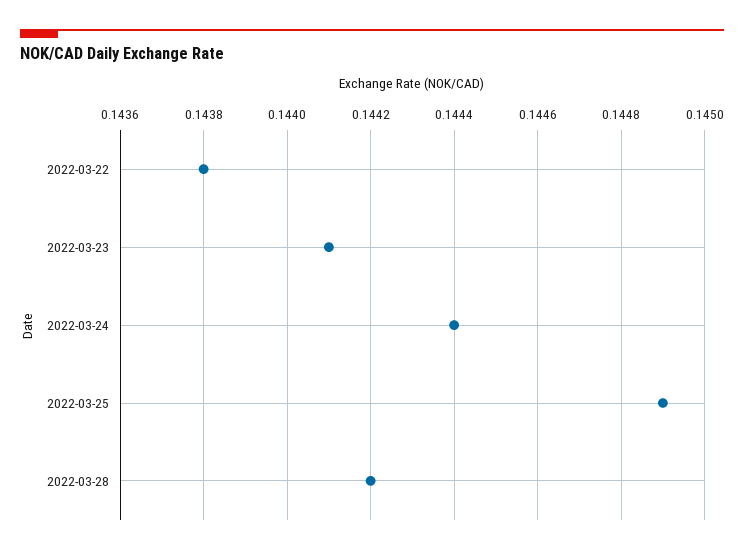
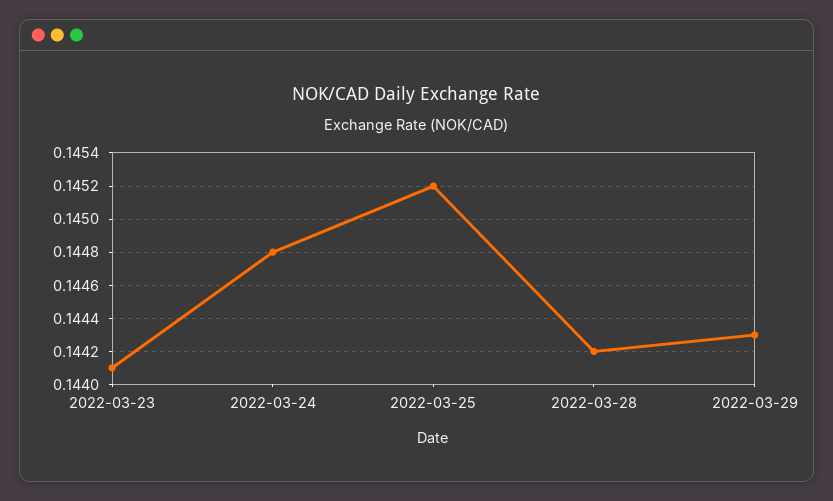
2022-03-22: 0.1438 -> none
2022-03-24: 0.1444 -> 0.1448
2022-03-25: 0.1449 -> 0.1452
2022-03-29: none -> 0.1443

